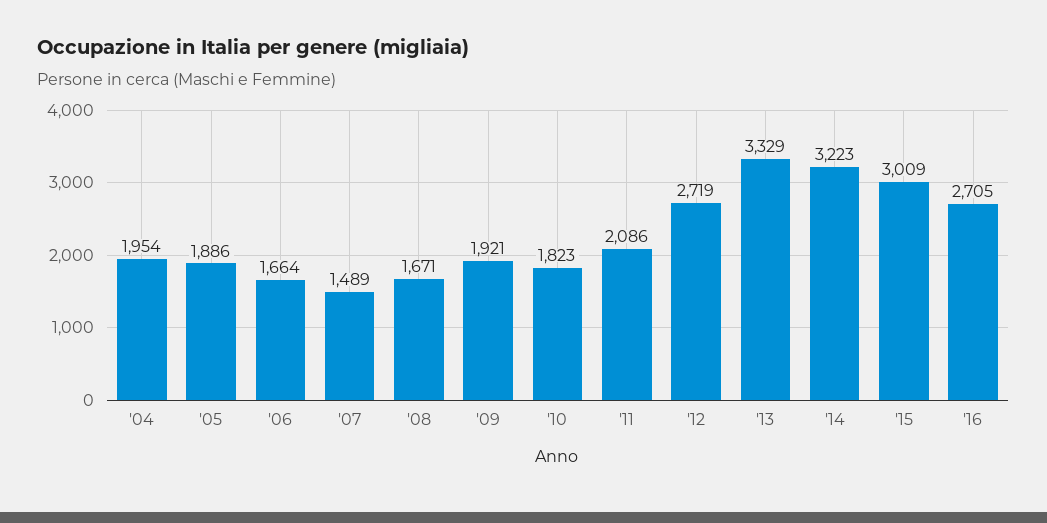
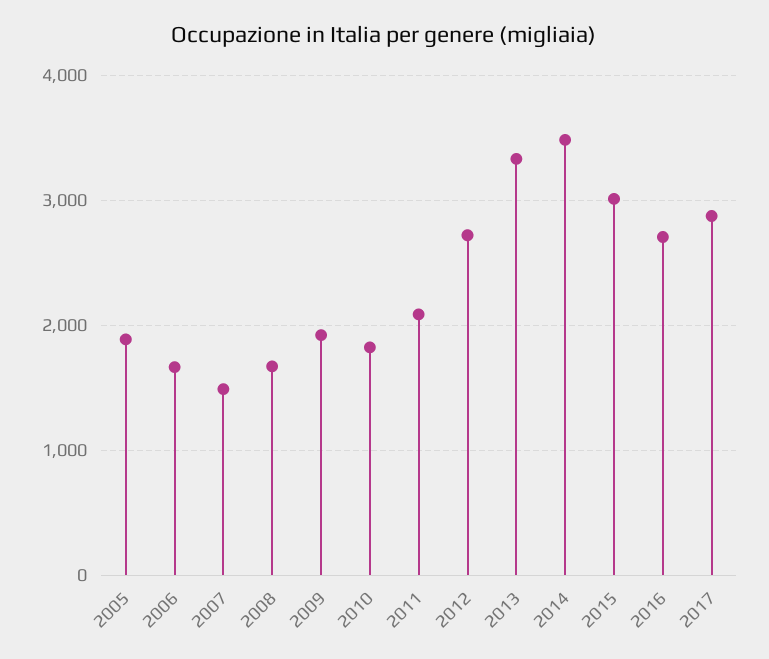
'04: 1954 -> none
'14: 3223 -> 3500
2017: none -> 2900

